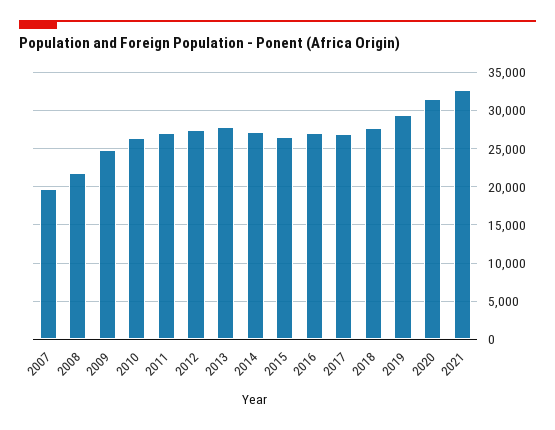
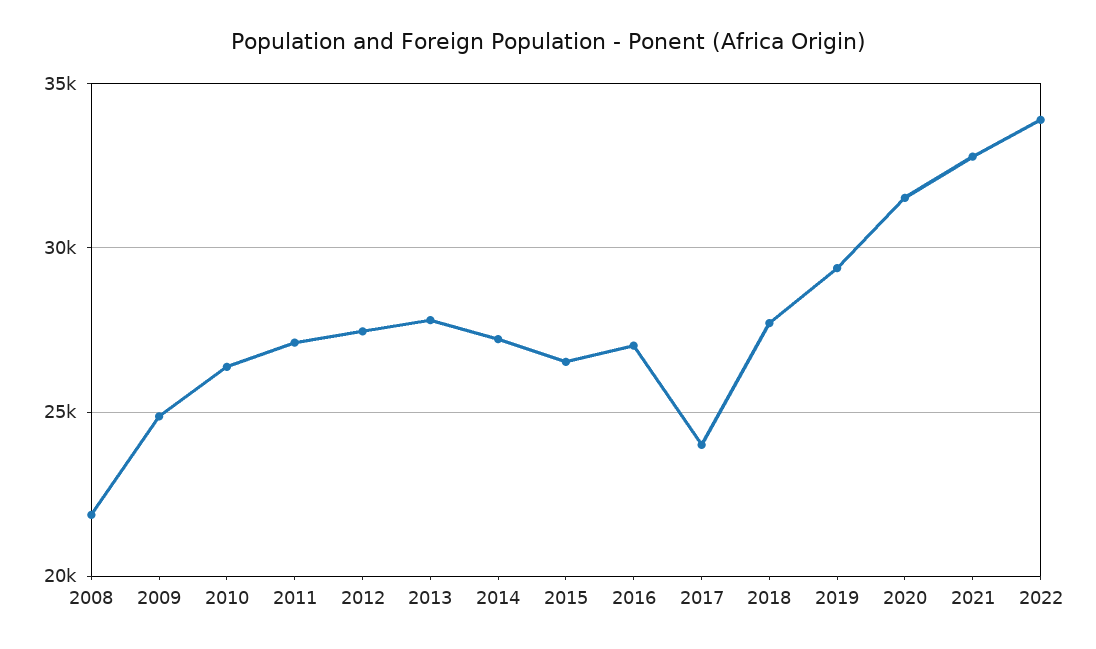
2007: 20000 -> none
2017: 27000 -> 24000
2022: none -> 34000

